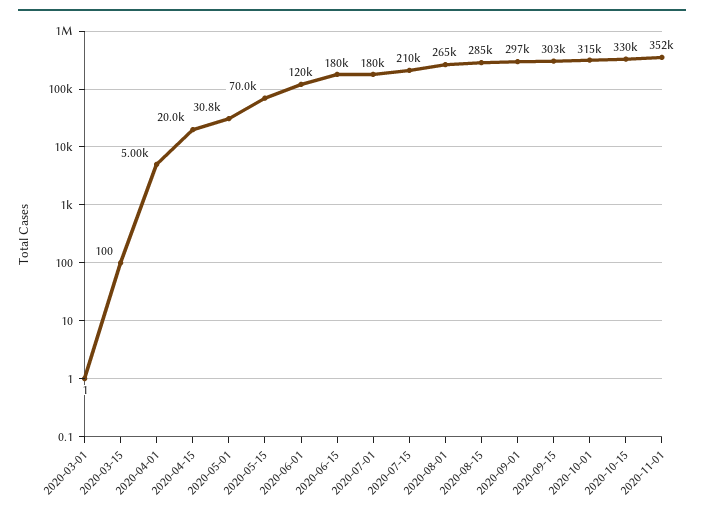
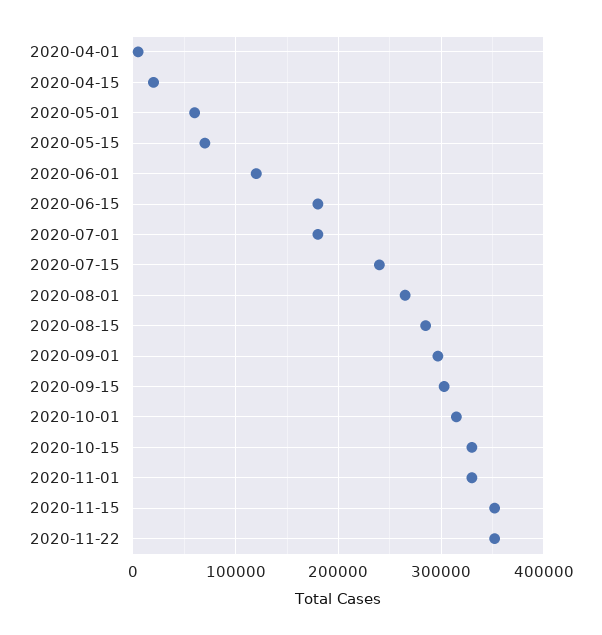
2020-03-01: 1 -> none
2020-03-15: 100 -> none
2020-05-01: 30800 -> 60000
2020-07-15: 210000 -> 240000
2020-11-01: 352000 -> 330000
2020-11-15: none -> 350000
2020-11-22: none -> 350000

